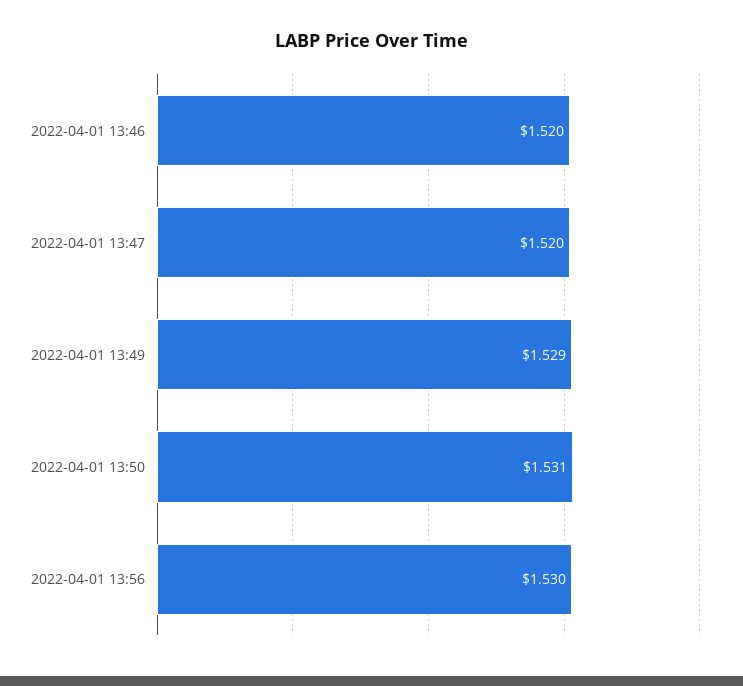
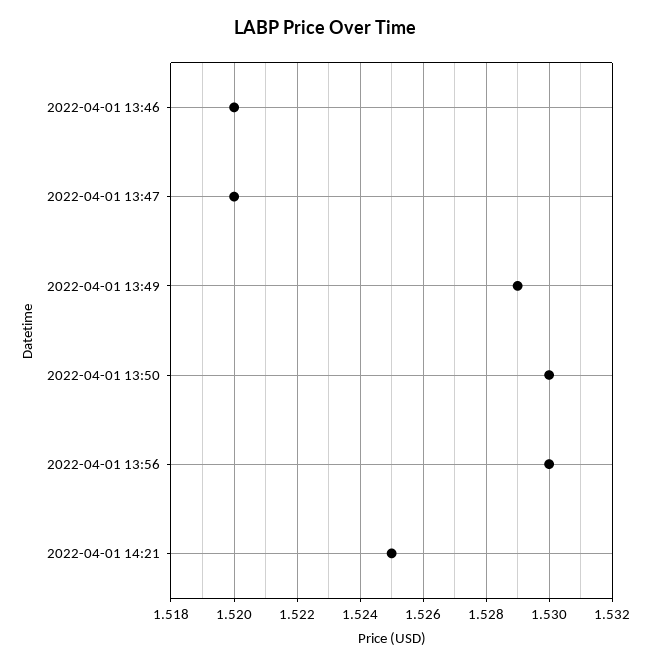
2022-04-01 13:50: 1.531 -> 1.53
2022-04-01 14:21: none -> 1.525

